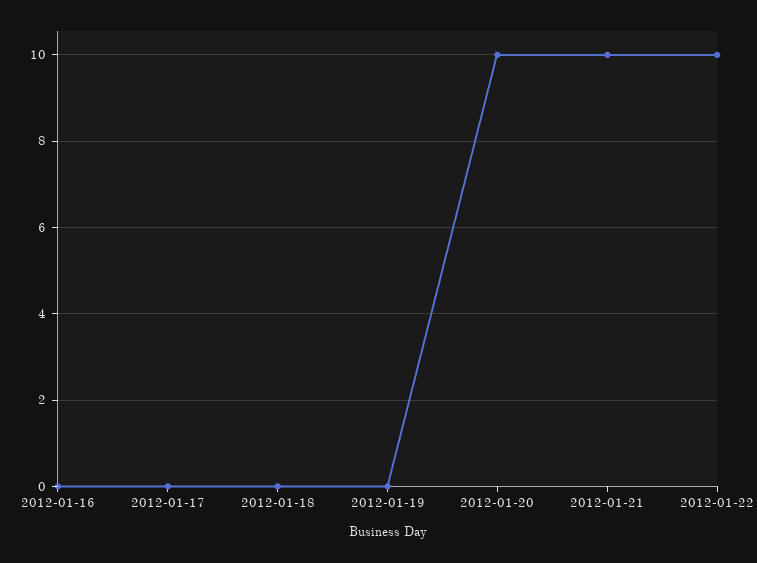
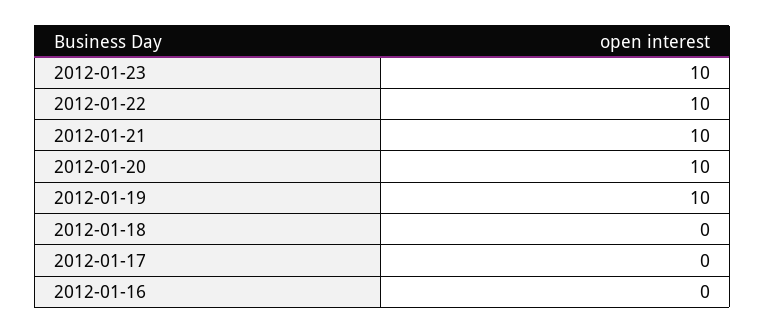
2012-01-19: 0 -> 10
2012-01-23: none -> 10

